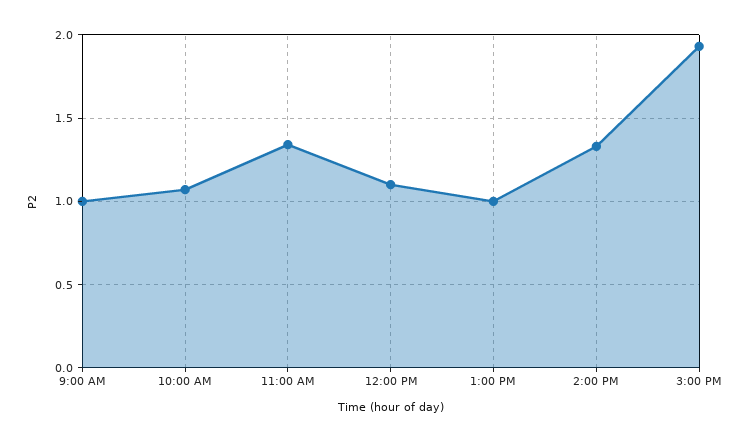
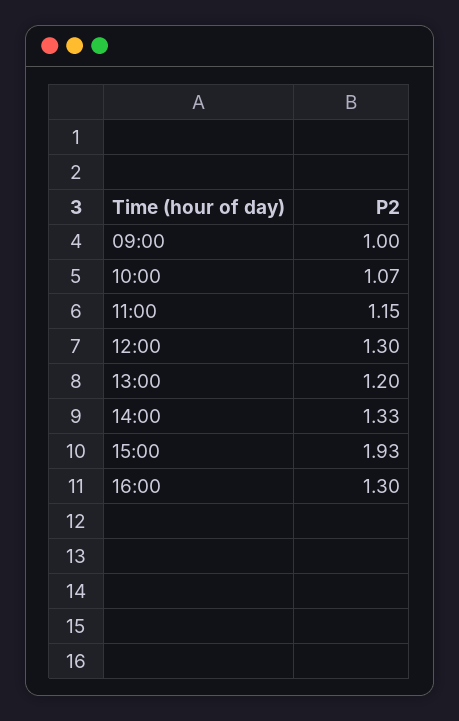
11:00 AM: 1.35 -> 1.15
12:00 PM: 1.1 -> 1.3
1:00 PM: 1 -> 1.2
16:00: none -> 1.3

